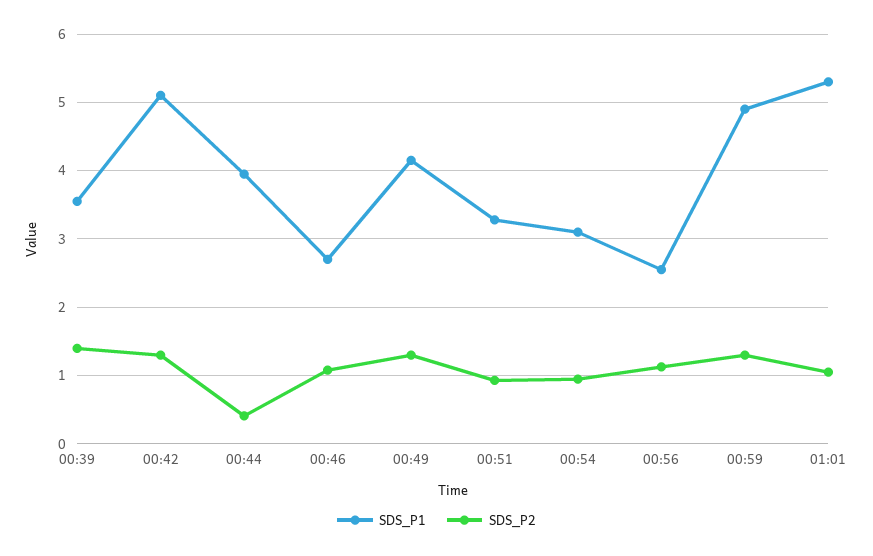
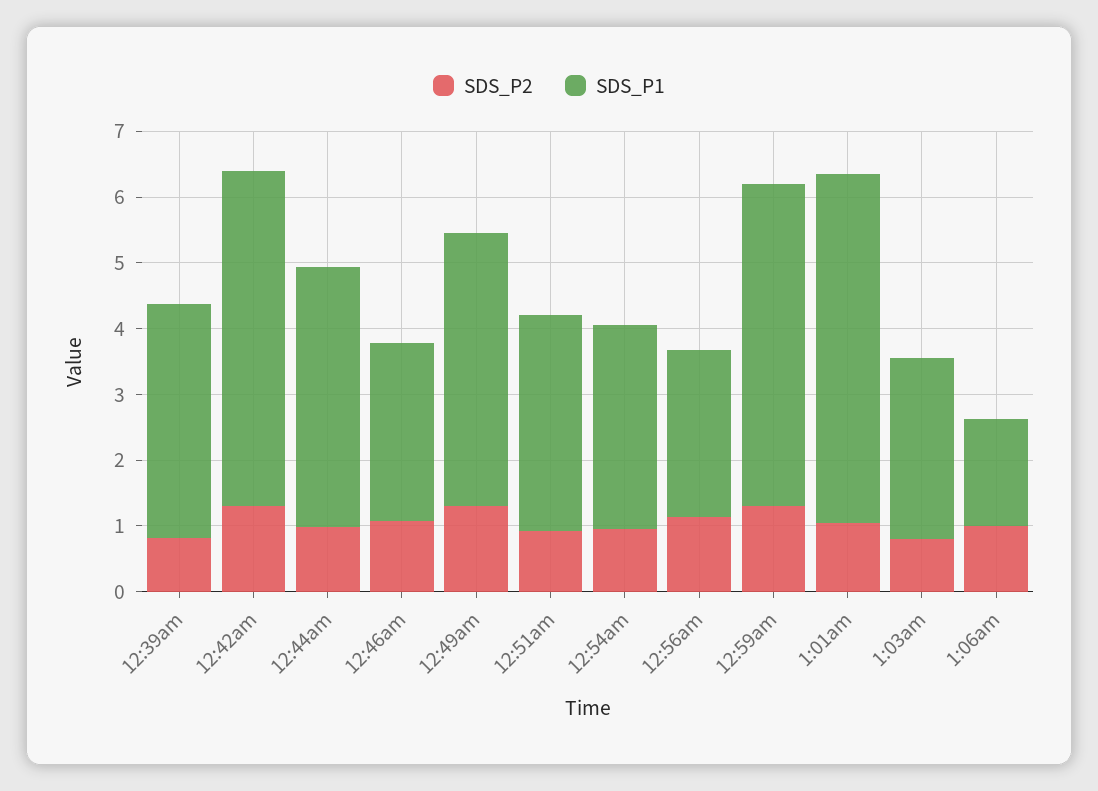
SDS_P2, 00:39: 1.4 -> 0.8
SDS_P2, 00:44: 0.4 -> 1
SDS_P2, 1:03am: none -> 0.8
SDS_P1, 1:03am: none -> 2.8
SDS_P2, 1:06am: none -> 1
SDS_P1, 1:06am: none -> 1.6

